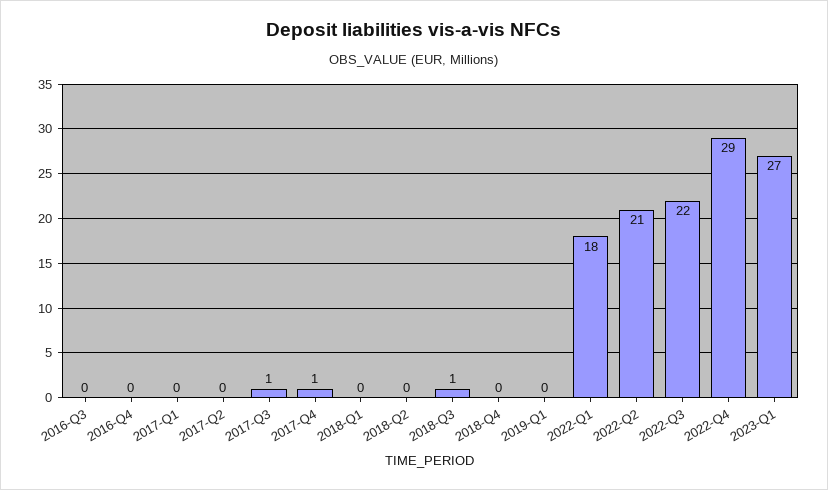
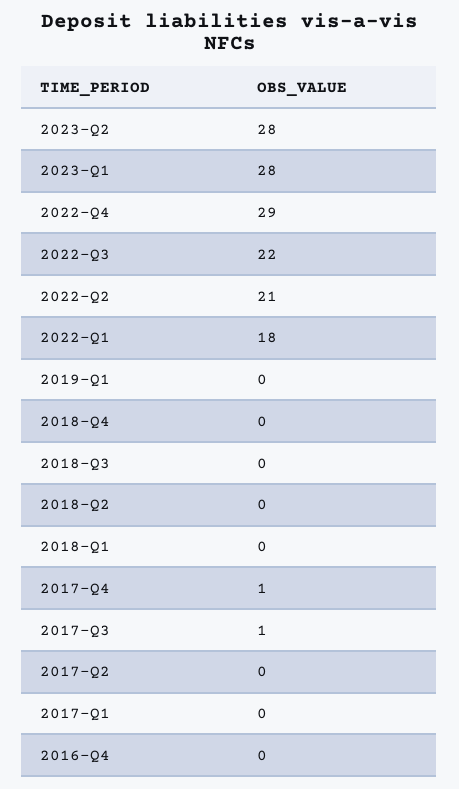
2016-Q3: 0 -> none
2018-Q3: 1 -> 0
2023-Q1: 27 -> 28
2023-Q2: none -> 28

